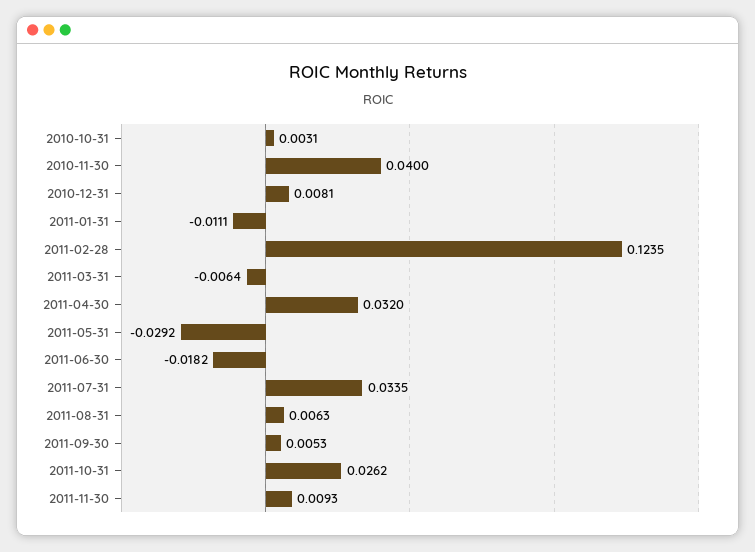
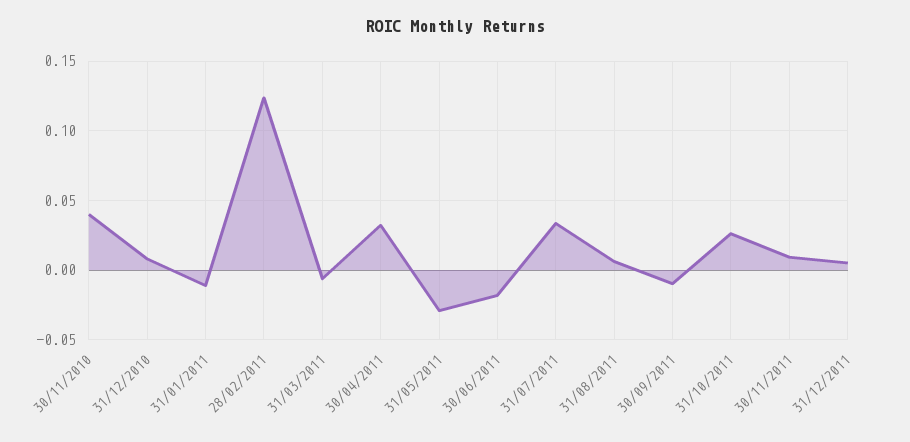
2010-10-31: 0.0031 -> none
2011-09-30: 0.0053 -> -0.01
31/12/2011: none -> 0.005

